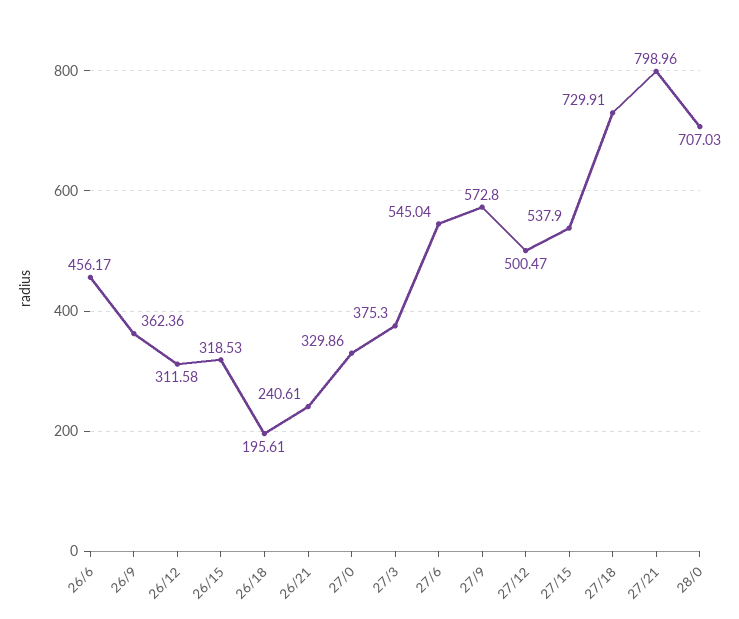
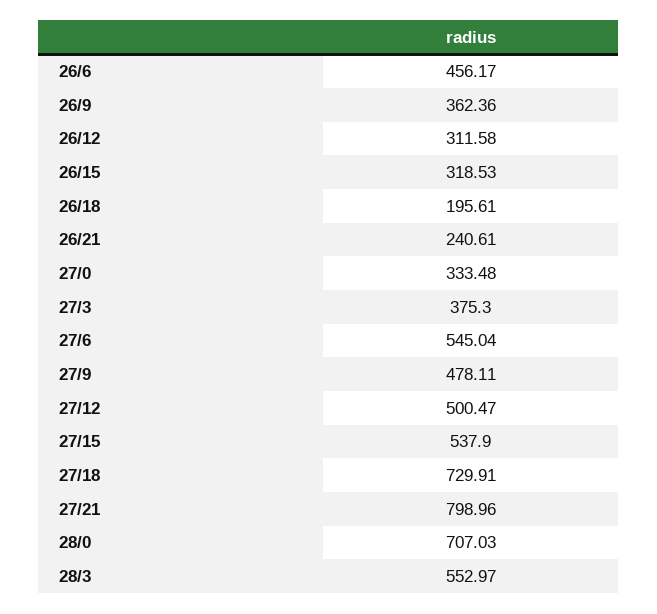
27/0: 329.86 -> 333.48
27/9: 572.8 -> 478.11
28/3: none -> 552.97

